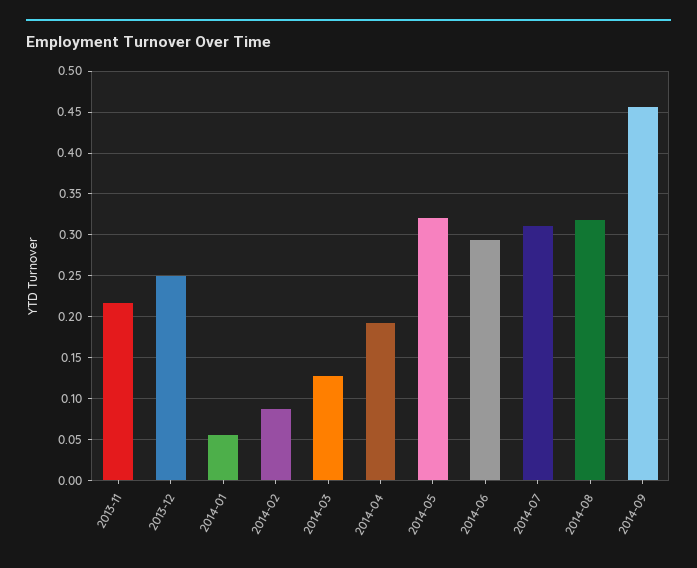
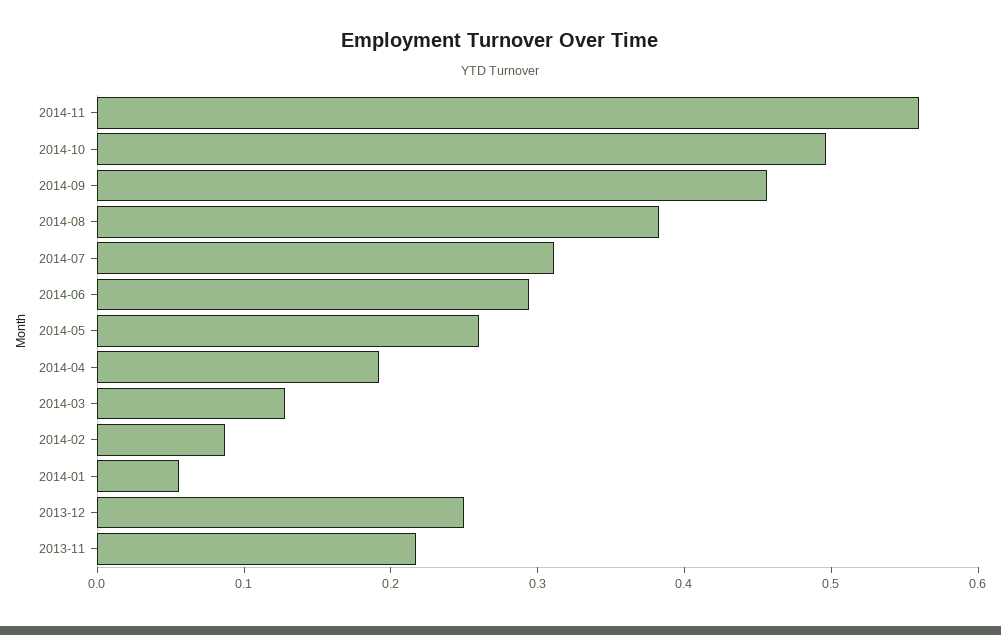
2014-05: 0.32 -> 0.26
2014-08: 0.32 -> 0.38
2014-11: none -> 0.56
2014-10: none -> 0.5

